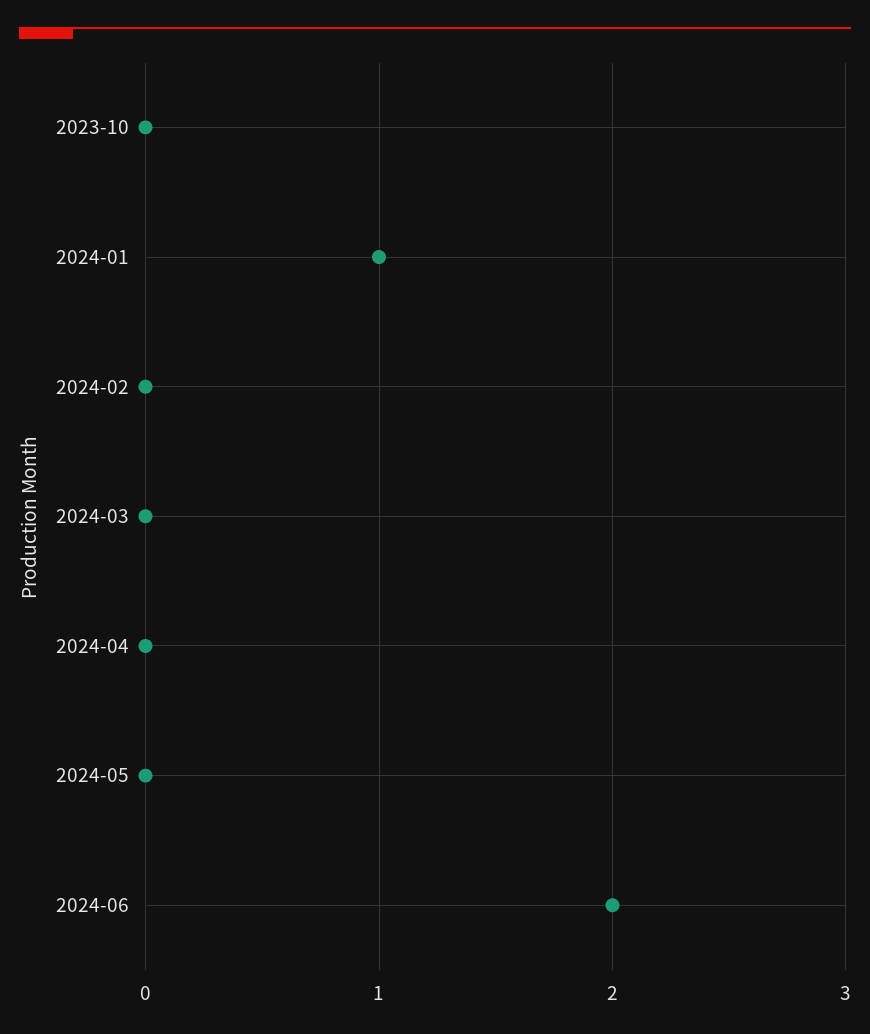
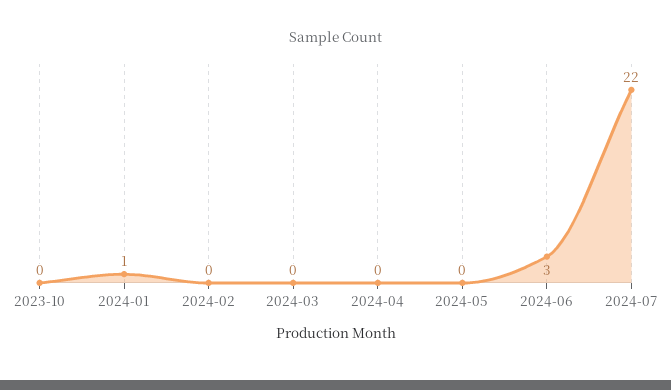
2024-06: 2 -> 3
2024-07: none -> 22

